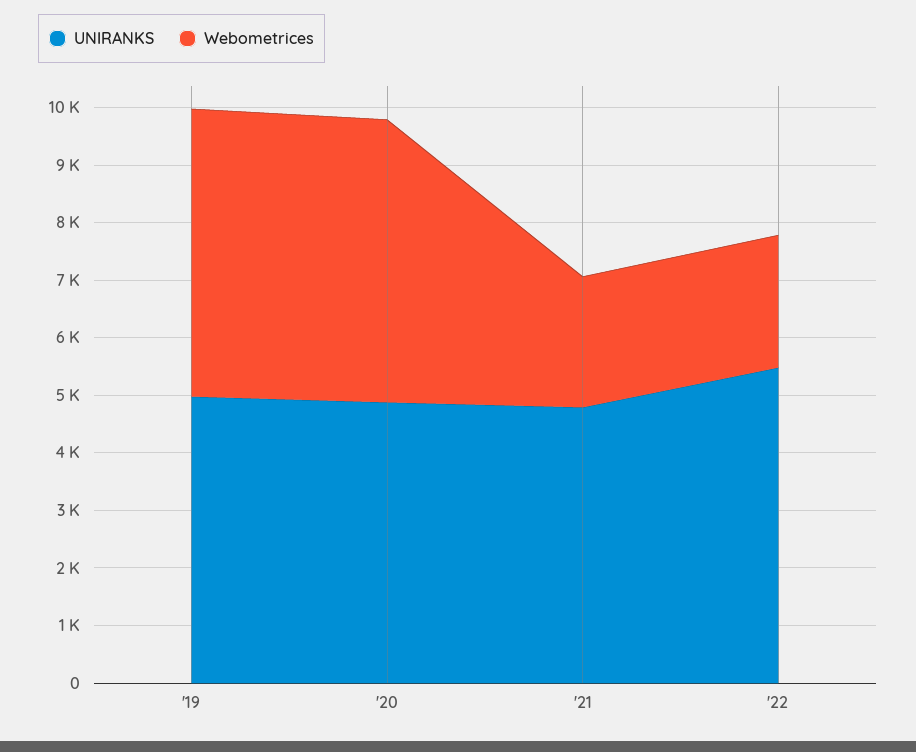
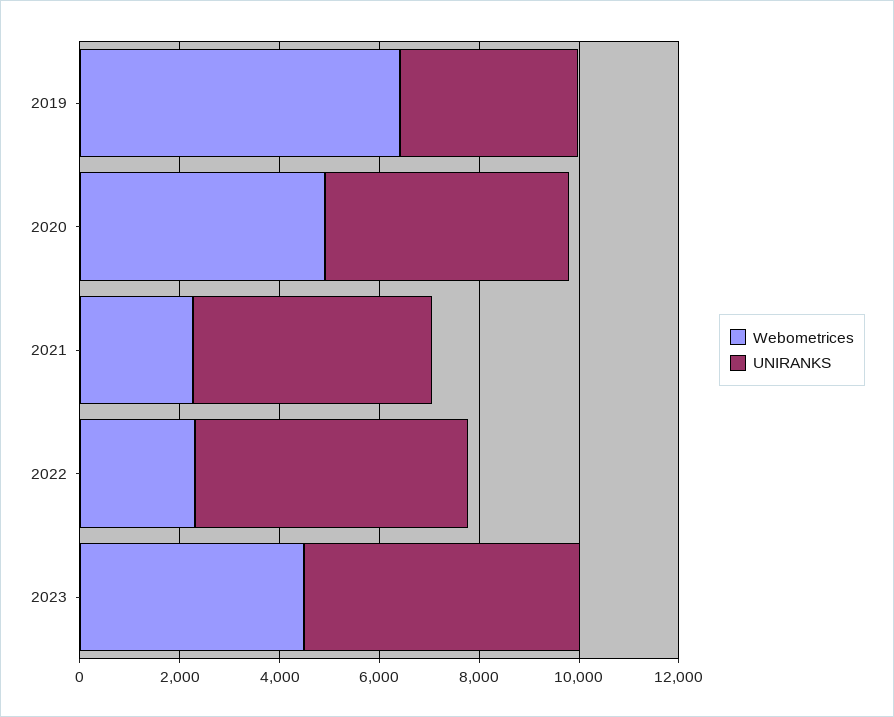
UNIRANKS, '19: 5000 -> 3500
Webometrices, '19: 5000 -> 6500
Webometrices, 2023: none -> 4500
UNIRANKS, 2023: none -> 5500

